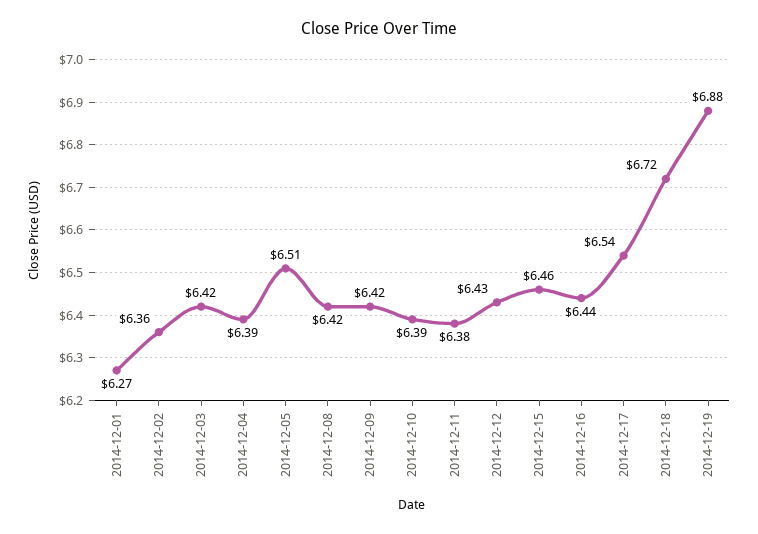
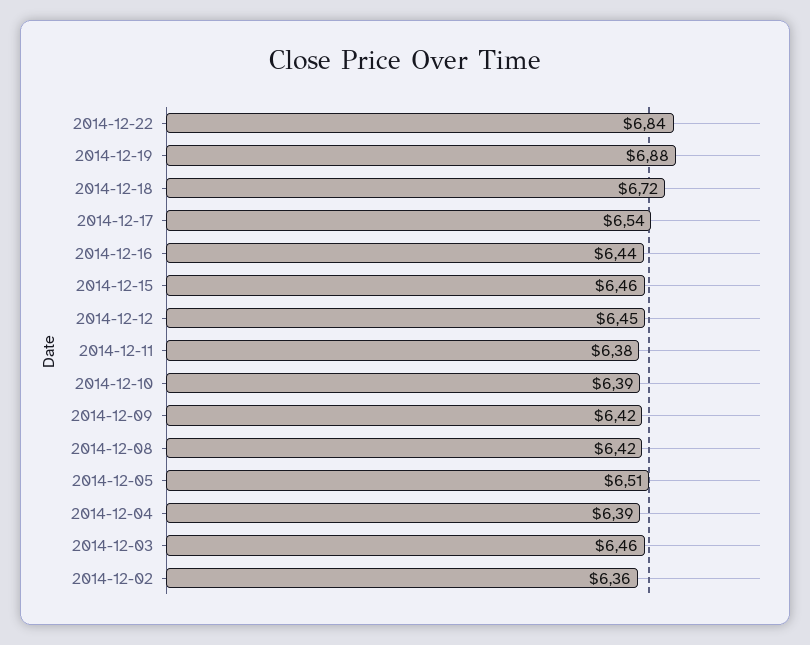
2014-12-01: 6.27 -> none
2014-12-03: 6.42 -> 6.46
2014-12-12: 6.43 -> 6.45
2014-12-22: none -> 6.84

